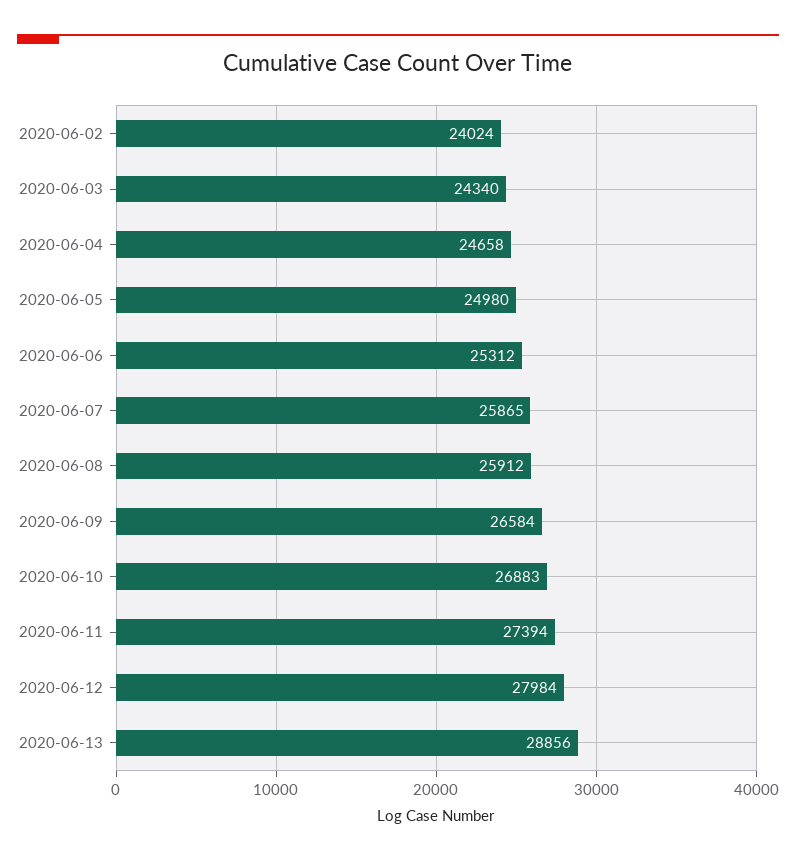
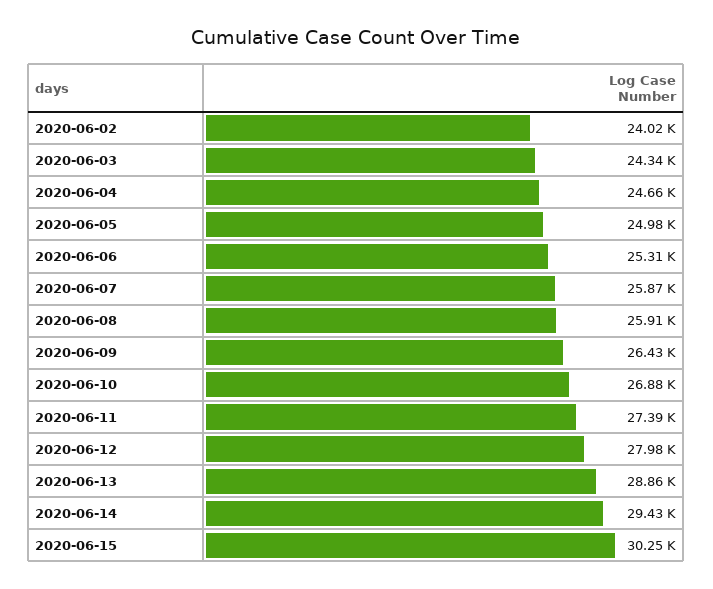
2020-06-09: 26584 -> 26430
2020-06-14: none -> 29430
2020-06-15: none -> 30250

